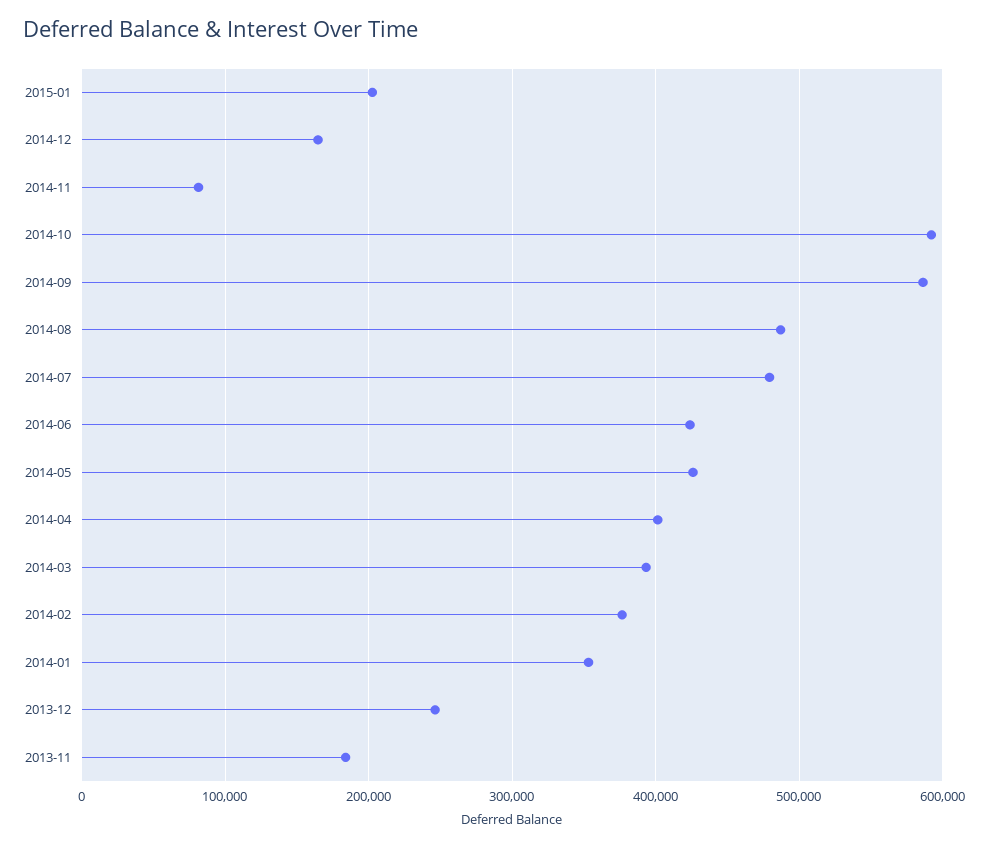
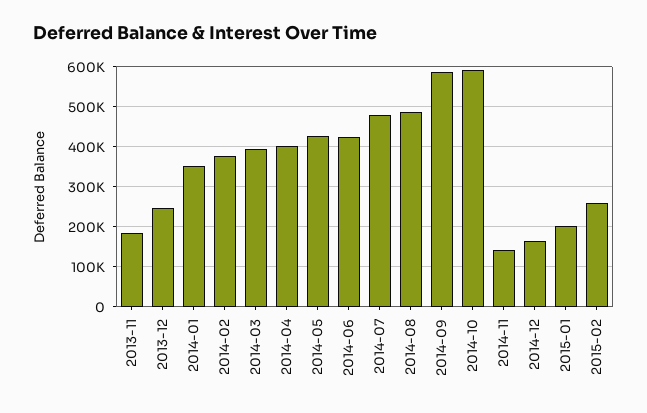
2014-11: 80000 -> 140000
2015-02: none -> 260000

